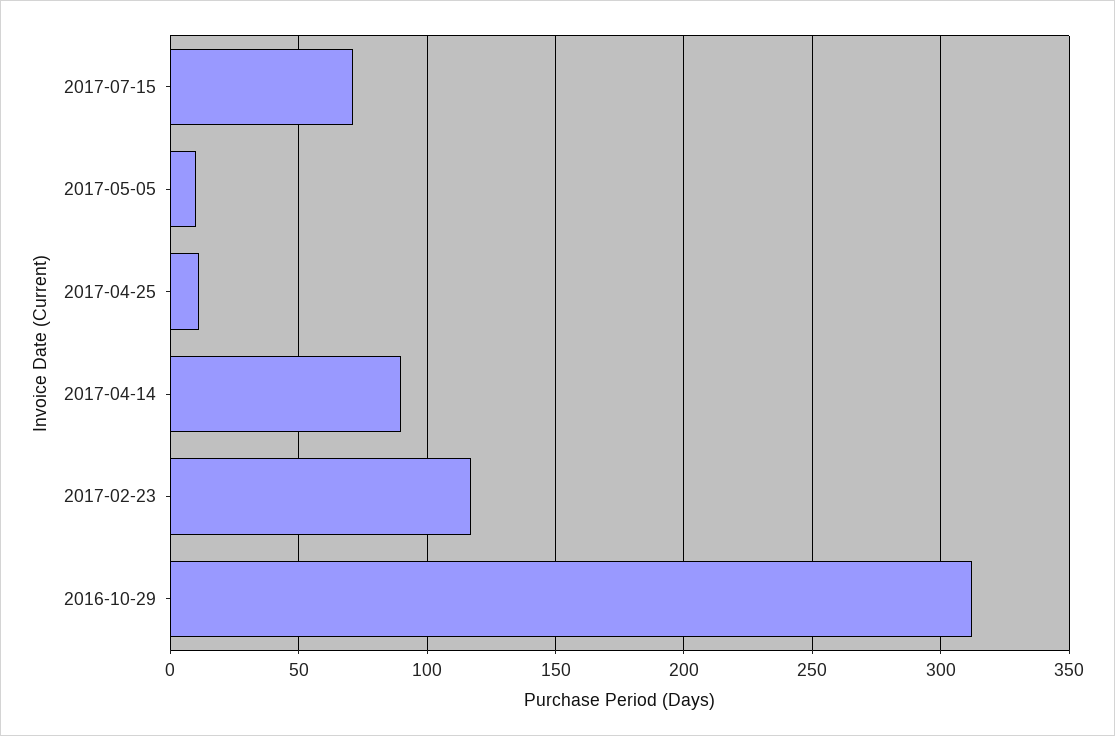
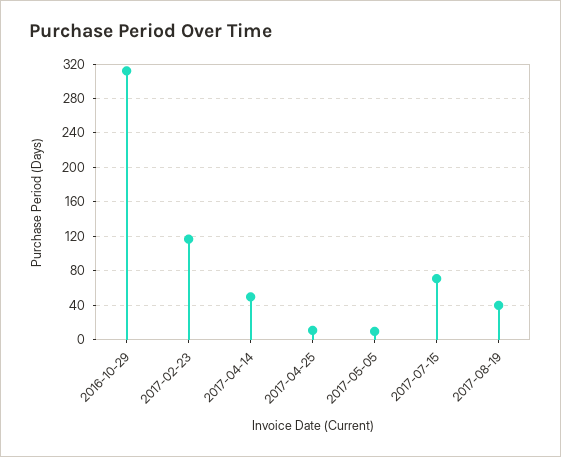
2017-04-14: 90 -> 50
2017-08-19: none -> 40

